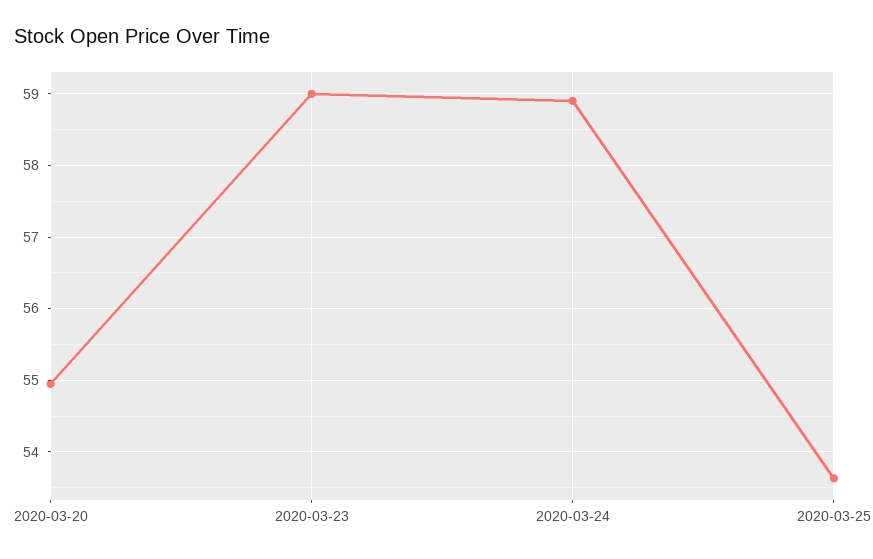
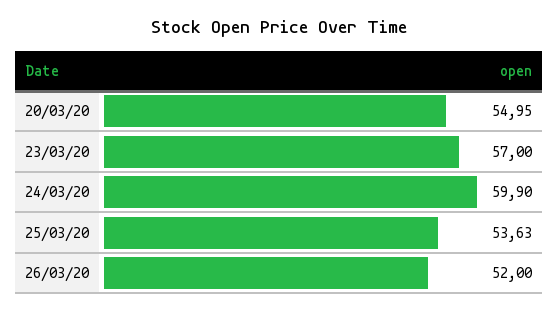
2020-03-23: 59 -> 57
2020-03-24: 58.9 -> 59.9
26/03/20: none -> 52

